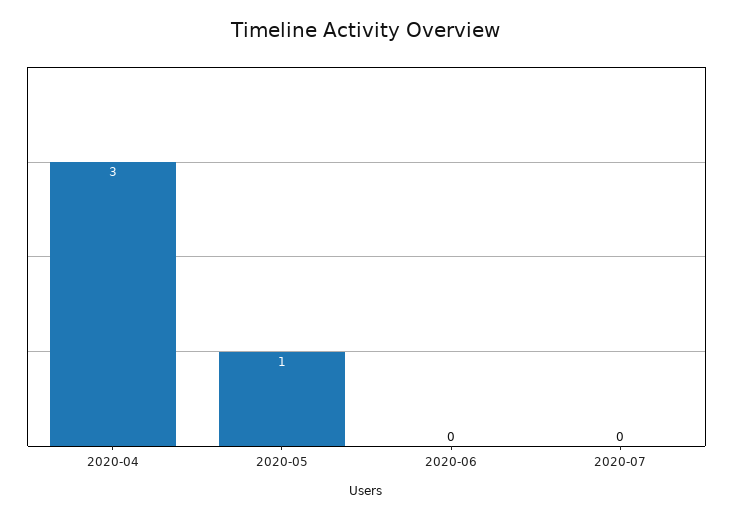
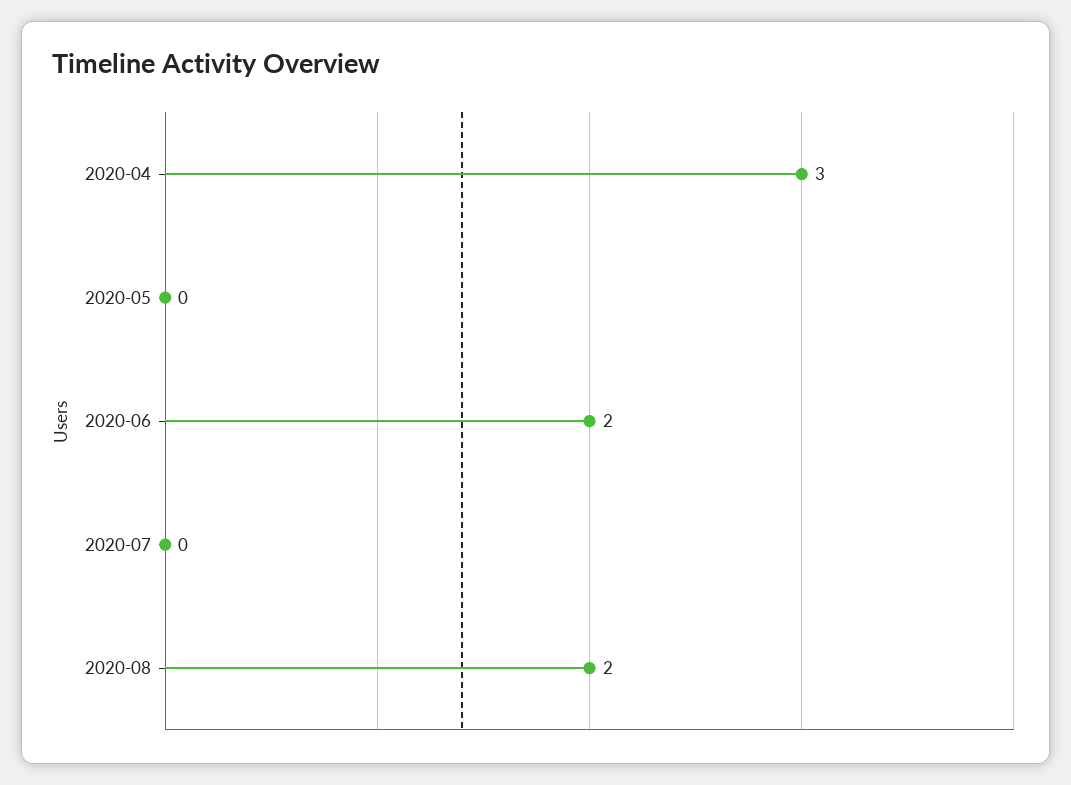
2020-05: 1 -> 0
2020-06: 0 -> 2
2020-08: none -> 2

